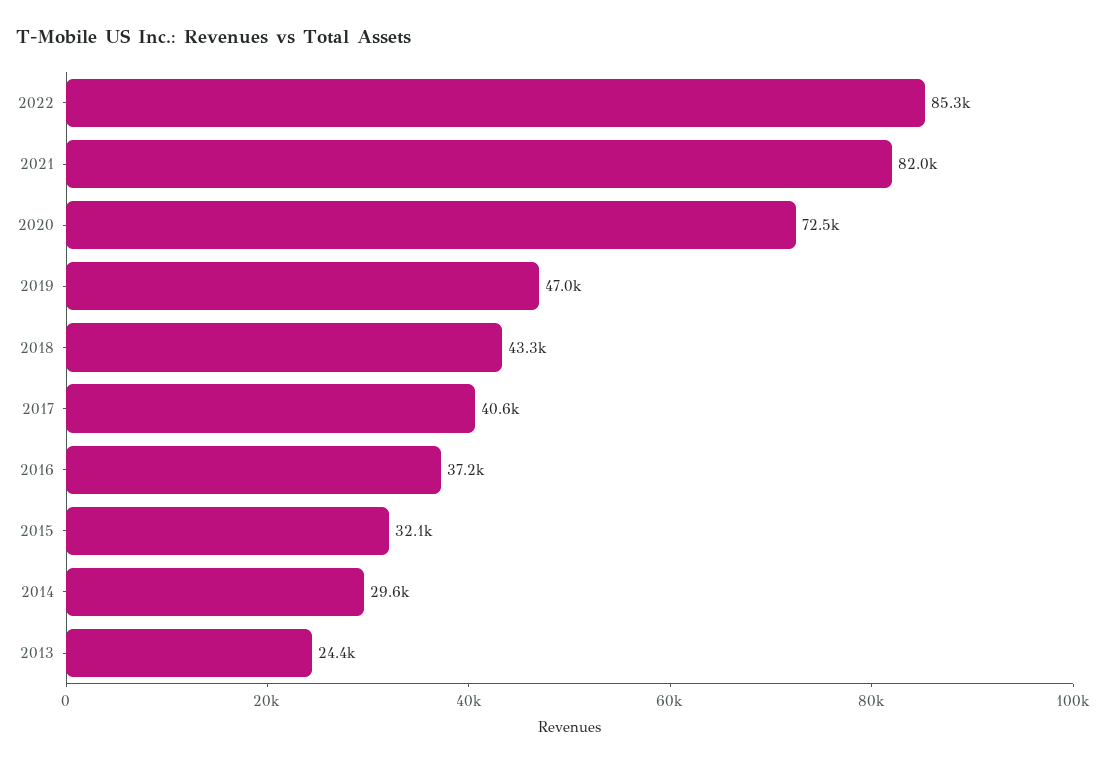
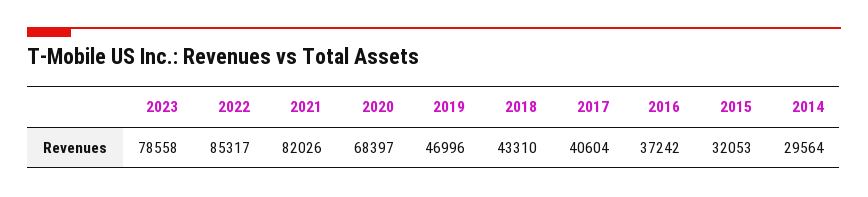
2020: 72500 -> 68397
2013: 24400 -> none
2023: none -> 78558

